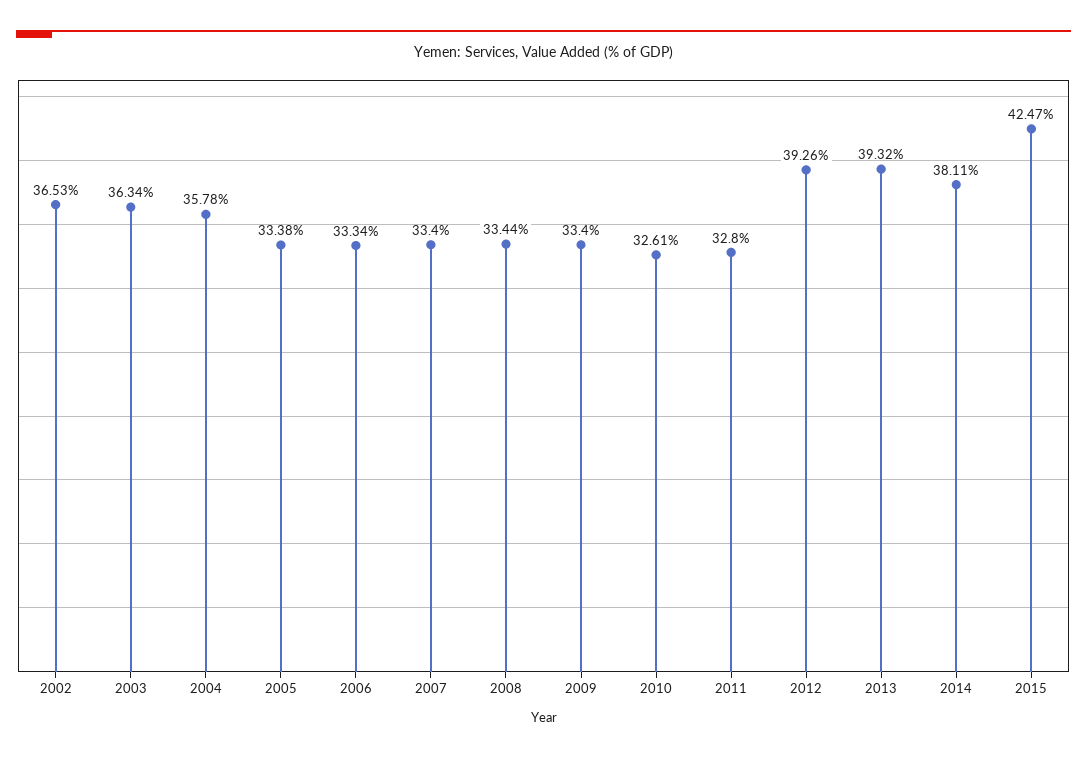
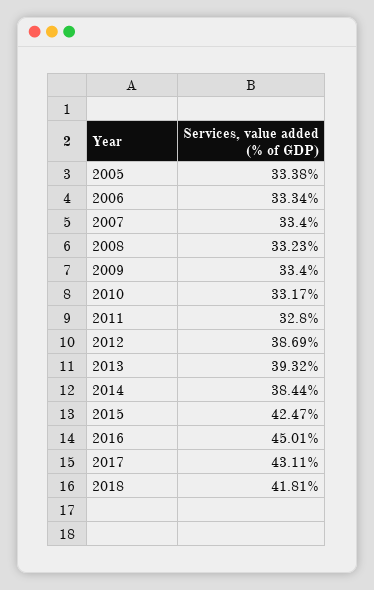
2002: 36.53 -> none
2003: 36.34 -> none
2004: 35.78 -> none
2008: 33.44 -> 33.23
2010: 32.61 -> 33.17
2012: 39.26 -> 38.69
2014: 38.11 -> 38.44
2016: none -> 45.01
2017: none -> 43.11
2018: none -> 41.81

